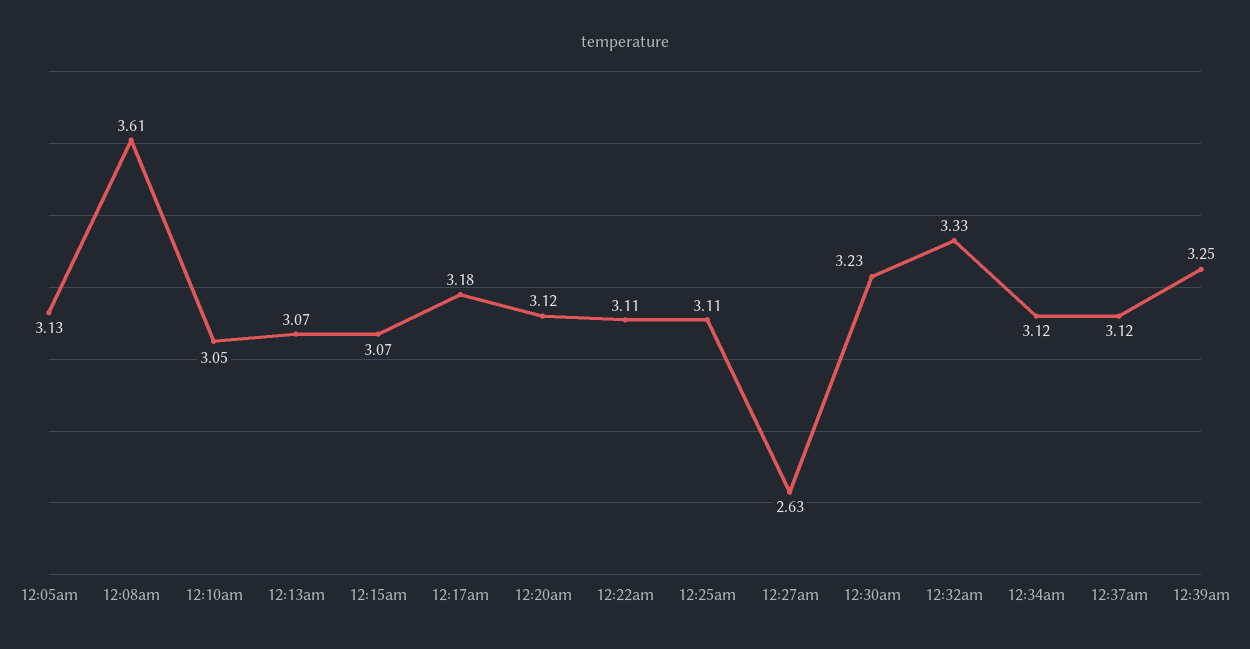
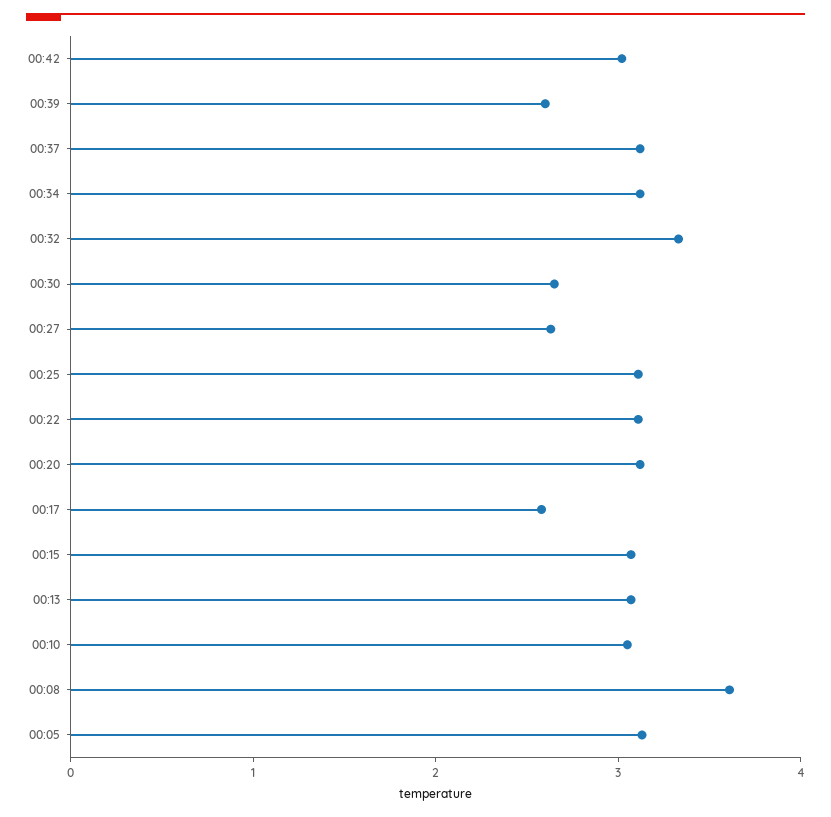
12:17am: 3.18 -> 2.6
12:30am: 3.23 -> 2.6
12:39am: 3.25 -> 2.6
00:42: none -> 3

